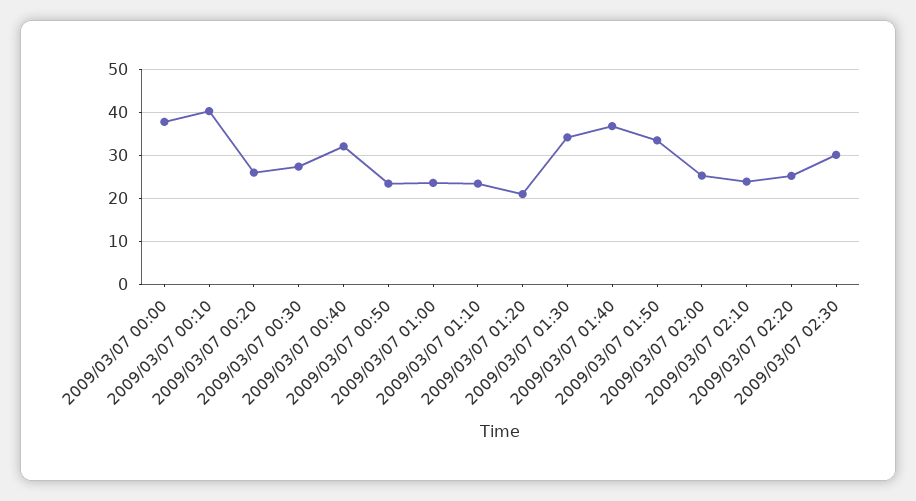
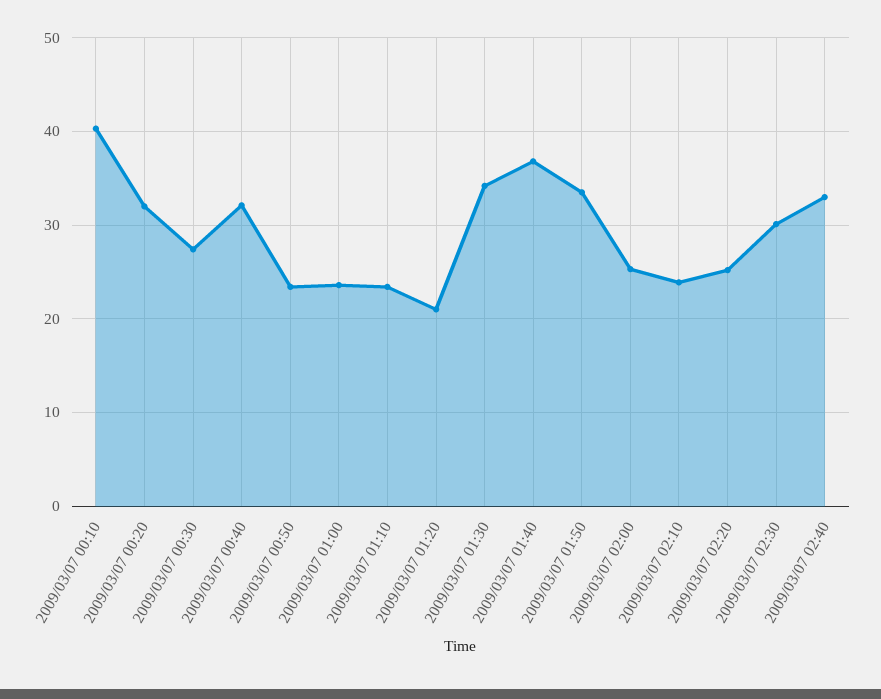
2009/03/07 00:00: 38 -> none
2009/03/07 00:20: 26 -> 32
2009/03/07 02:40: none -> 33

